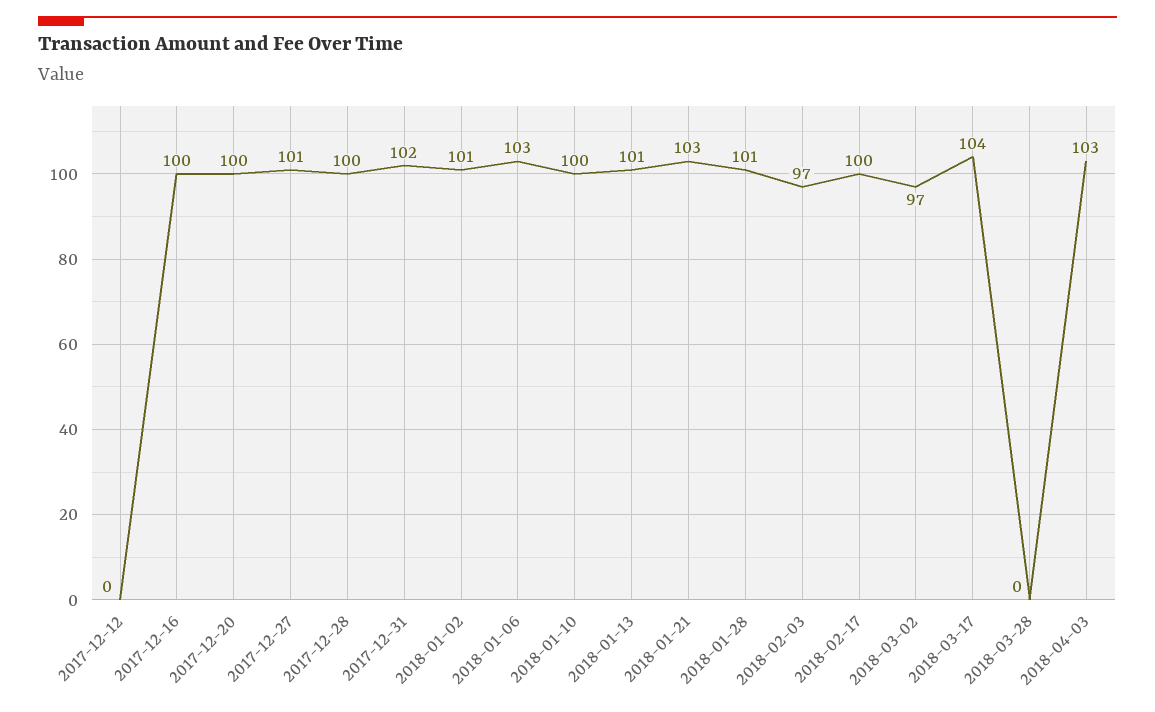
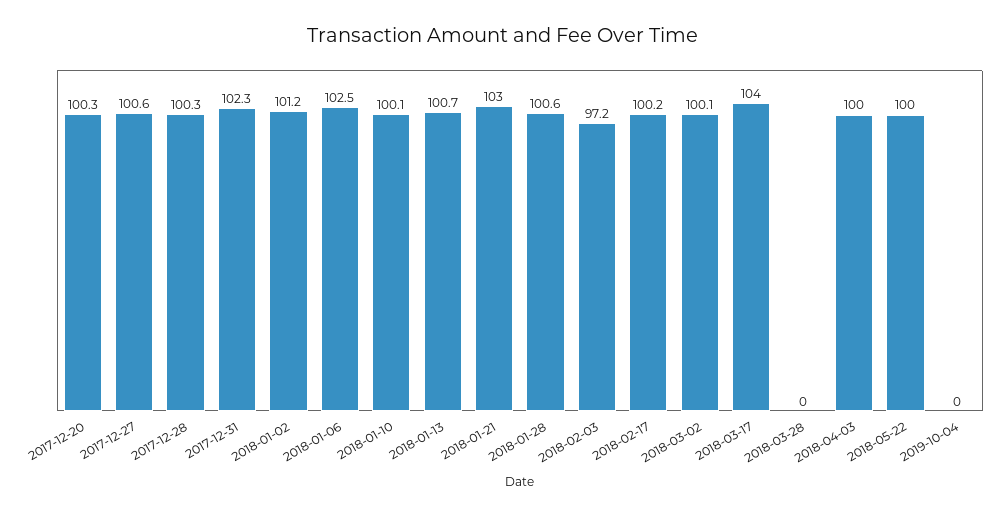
2017-12-12: 0 -> none
2017-12-16: 100 -> none
2018-03-02: 97 -> 100.1
2018-04-03: 103 -> 100
2018-05-22: none -> 100
2019-10-04: none -> 0

